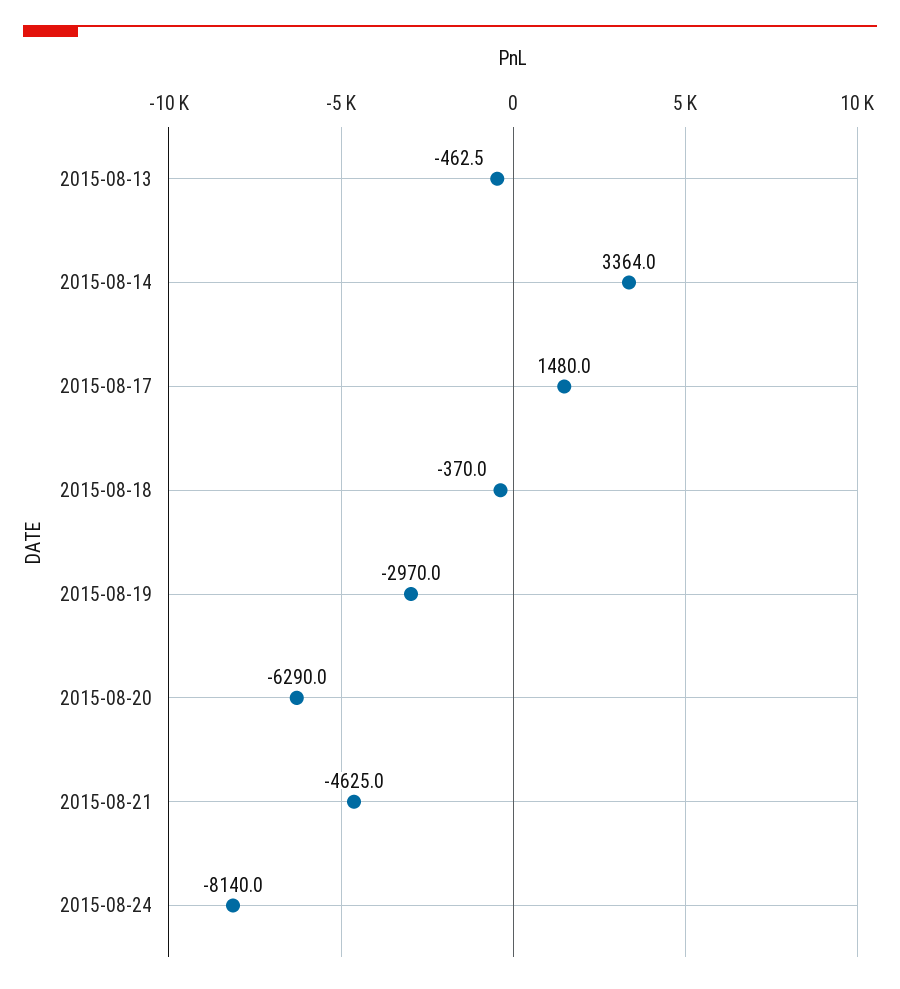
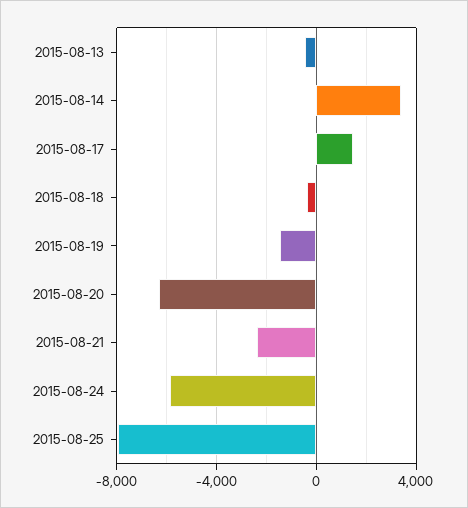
2015-08-19: -2970 -> -1500
2015-08-21: -4625 -> -2500
2015-08-24: -8140 -> -6000
2015-08-25: none -> -8000

